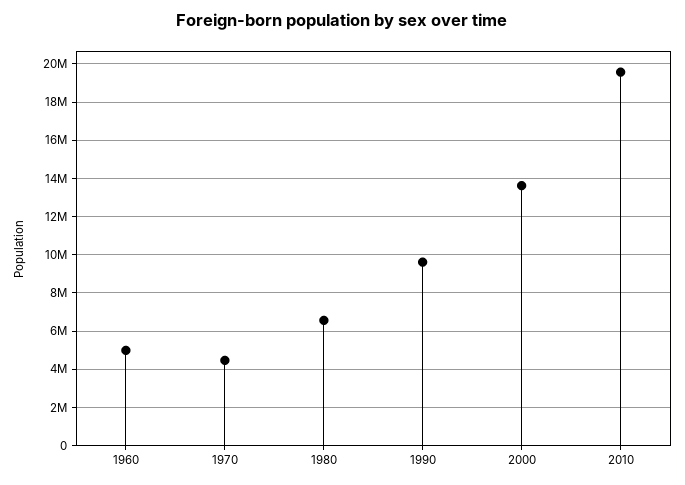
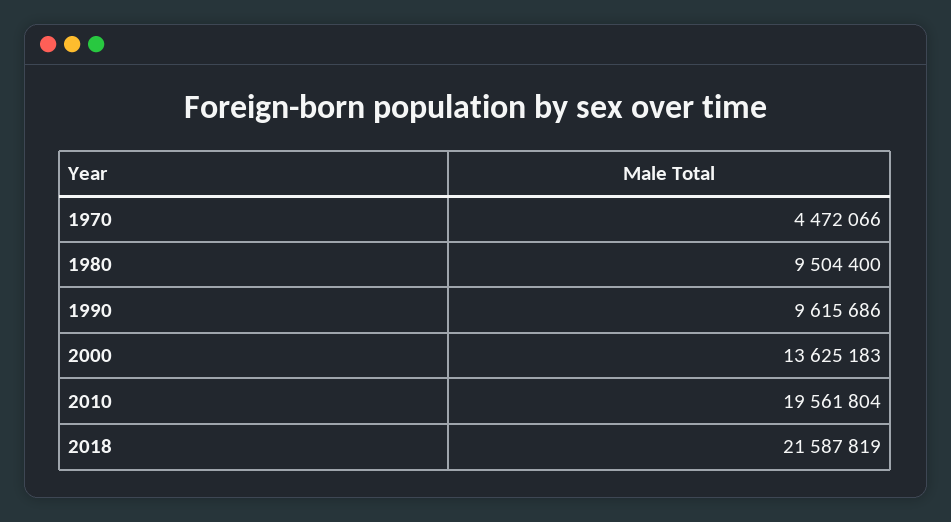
1960: 5000000 -> none
1980: 6500000 -> 9504400
2018: none -> 21587819

